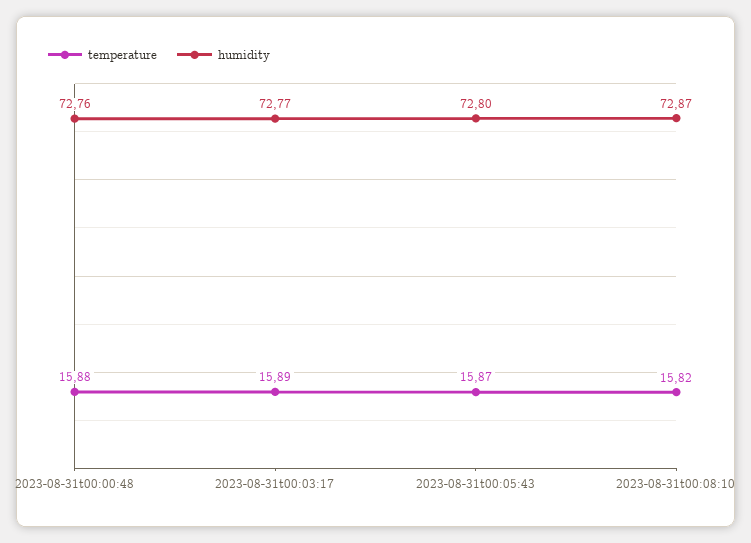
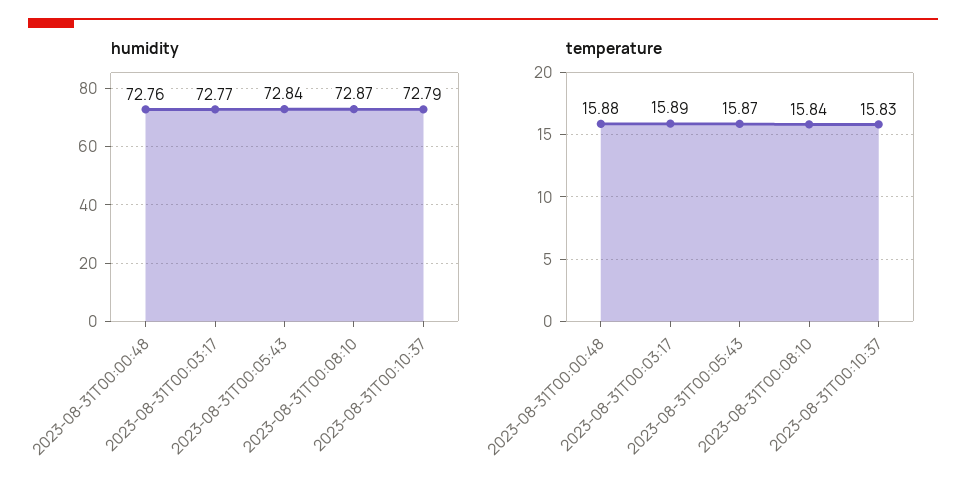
humidity, 2023-08-31t00:05:43: 72.8 -> 72.84
temperature, 2023-08-31t00:08:10: 15.82 -> 15.84
humidity, 2023-08-31T00:10:37: none -> 72.79
temperature, 2023-08-31T00:10:37: none -> 15.83

